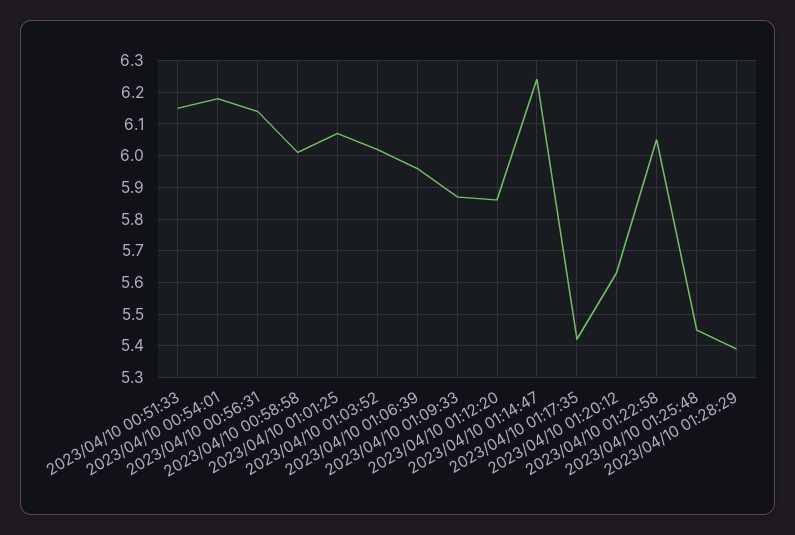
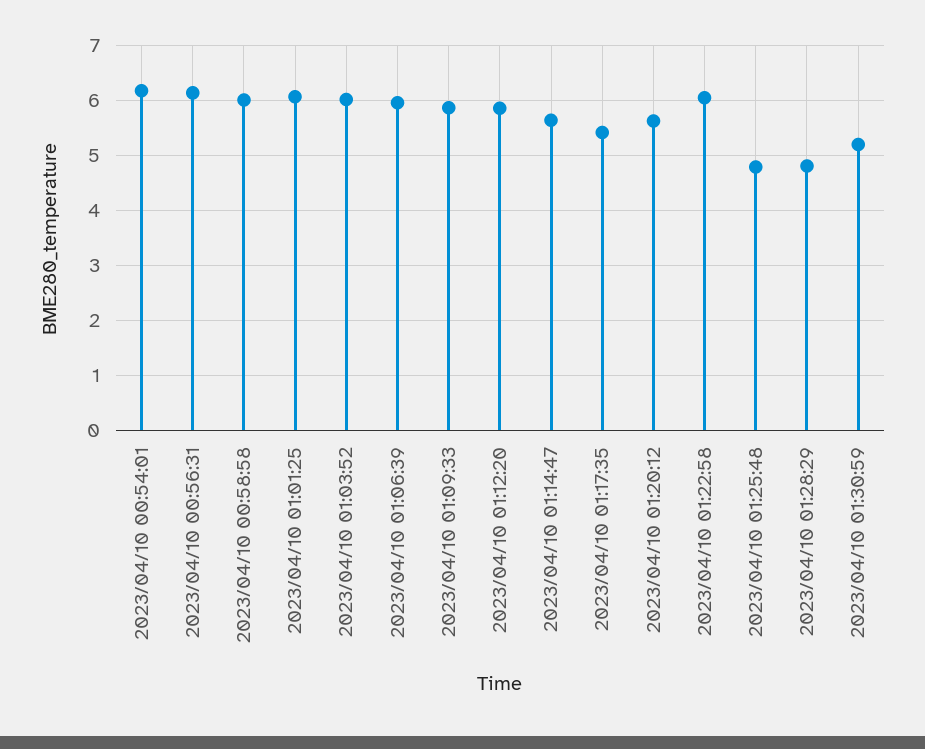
2023/04/10 00:51:33: 6.15 -> none
2023/04/10 01:14:47: 6.25 -> 5.6
2023/04/10 01:25:48: 5.45 -> 4.8
2023/04/10 01:28:29: 5.4 -> 4.8
2023/04/10 01:30:59: none -> 5.2

